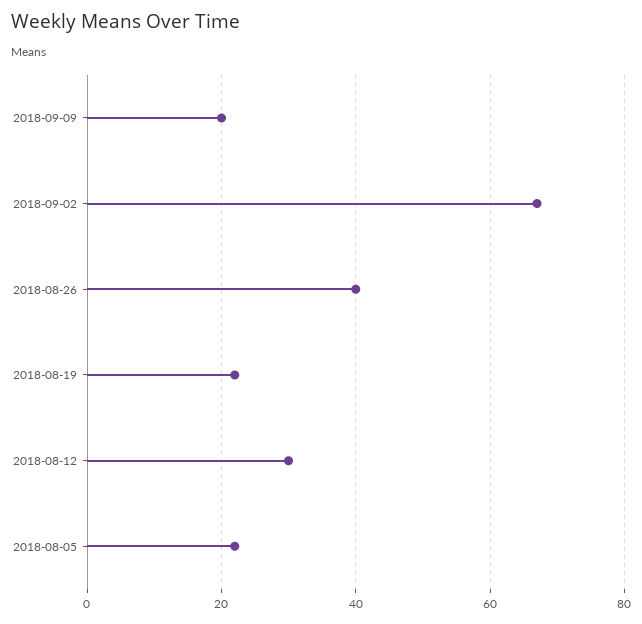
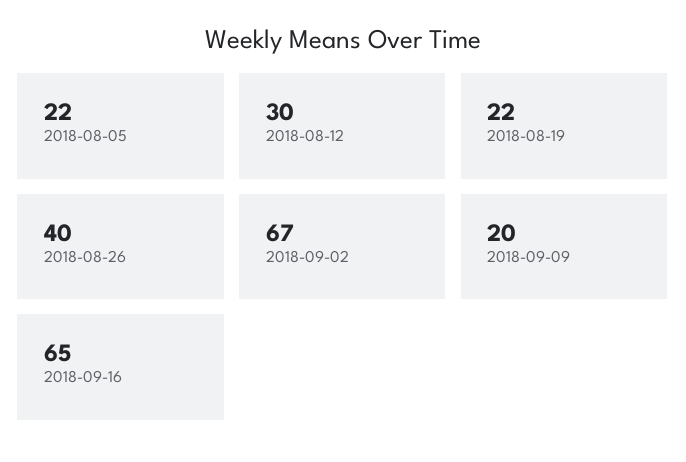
2018-09-16: none -> 65

